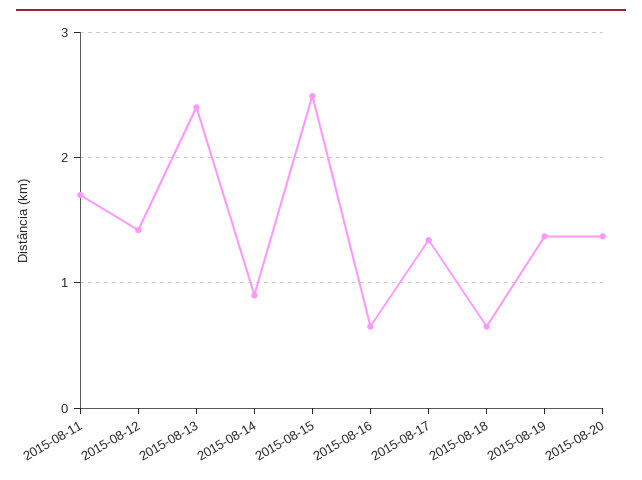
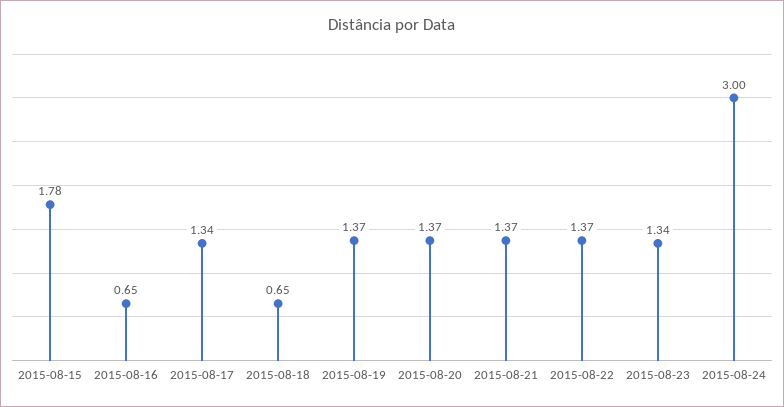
2015-08-11: 1.7 -> none
2015-08-12: 1.4 -> none
2015-08-13: 2.4 -> none
2015-08-14: 0.9 -> none
2015-08-15: 2.5 -> 1.78
2015-08-21: none -> 1.37
2015-08-22: none -> 1.37
2015-08-23: none -> 1.34
2015-08-24: none -> 3

